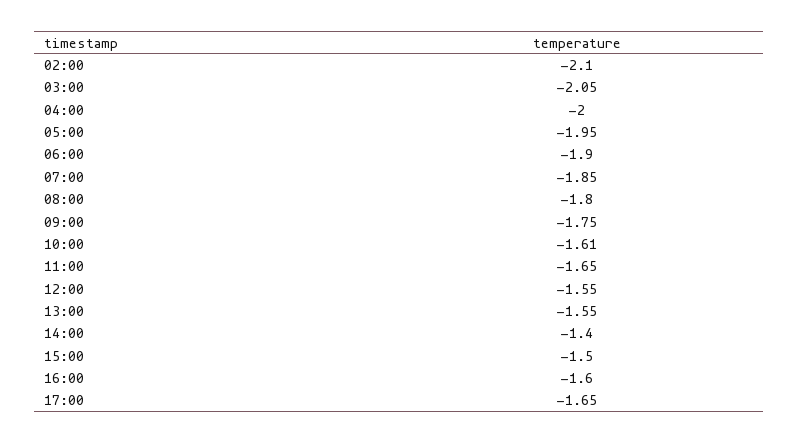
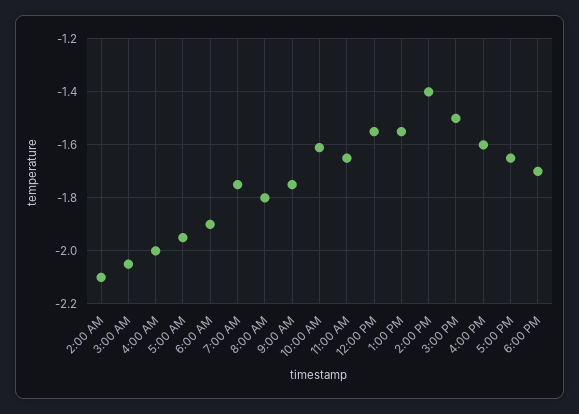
07:00: -1.85 -> -1.75
6:00 PM: none -> -1.7

